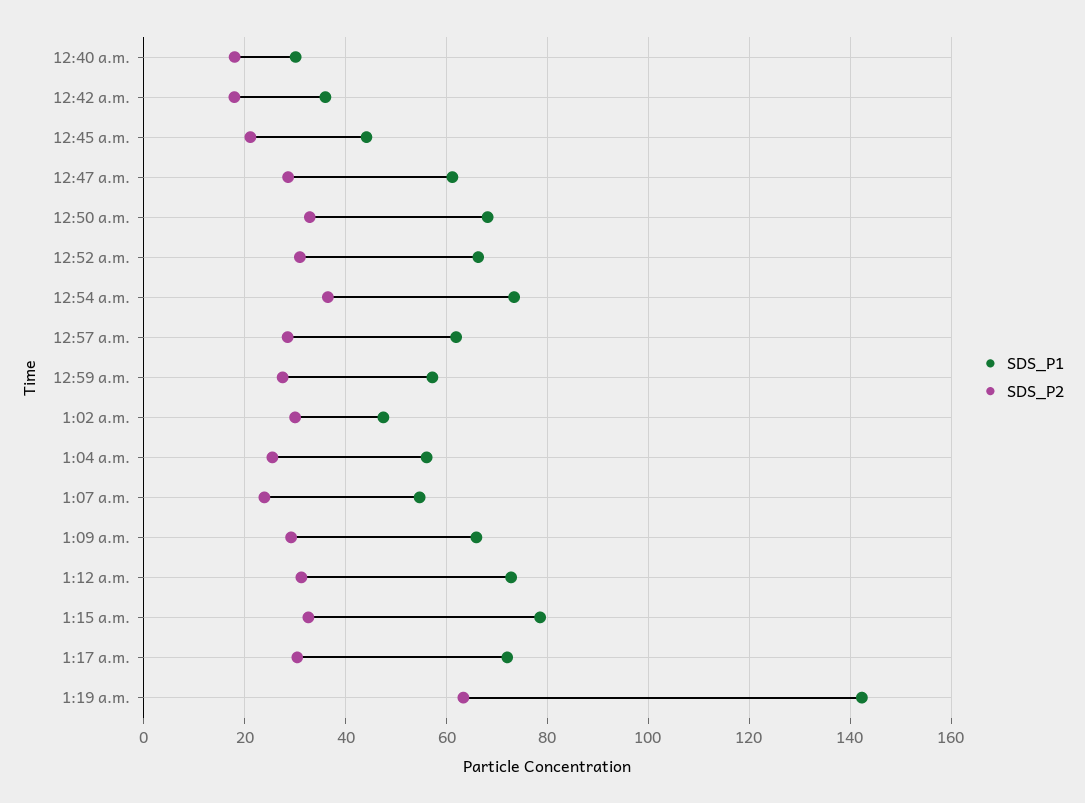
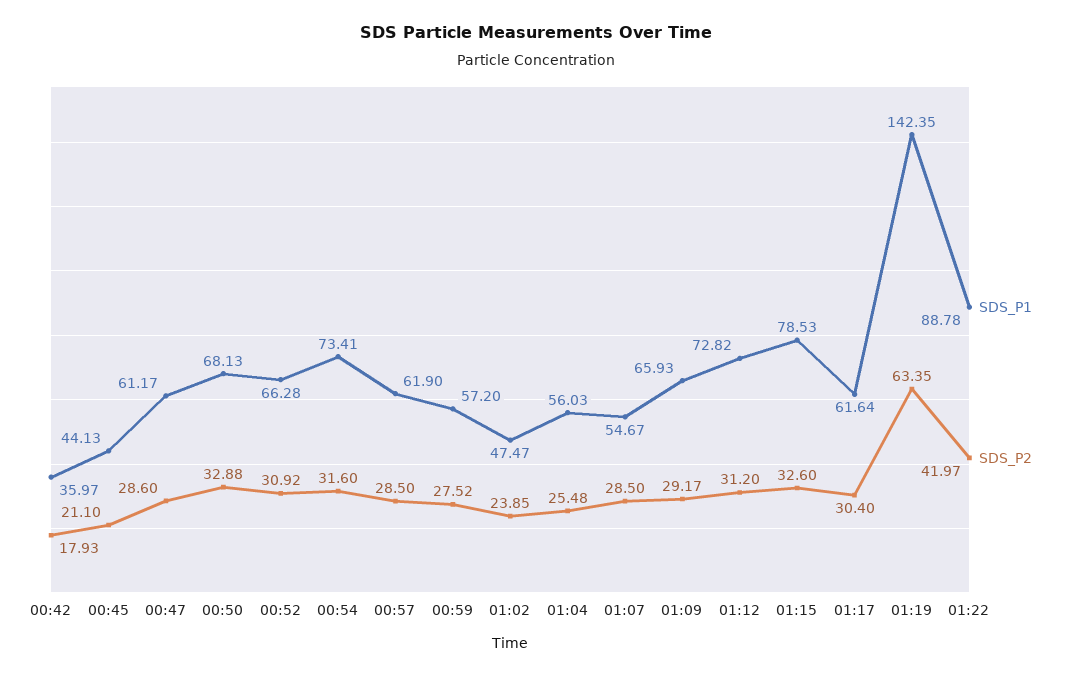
SDS_P1, 12:40 a.m.: 30 -> none
SDS_P2, 12:40 a.m.: 18 -> none
SDS_P2, 12:54 a.m.: 36 -> 31.6
SDS_P2, 1:02 a.m.: 30 -> 23.85
SDS_P2, 1:07 a.m.: 24 -> 28.5
SDS_P1, 1:17 a.m.: 72 -> 61.64
SDS_P1, 01:22: none -> 88.78
SDS_P2, 01:22: none -> 41.97

